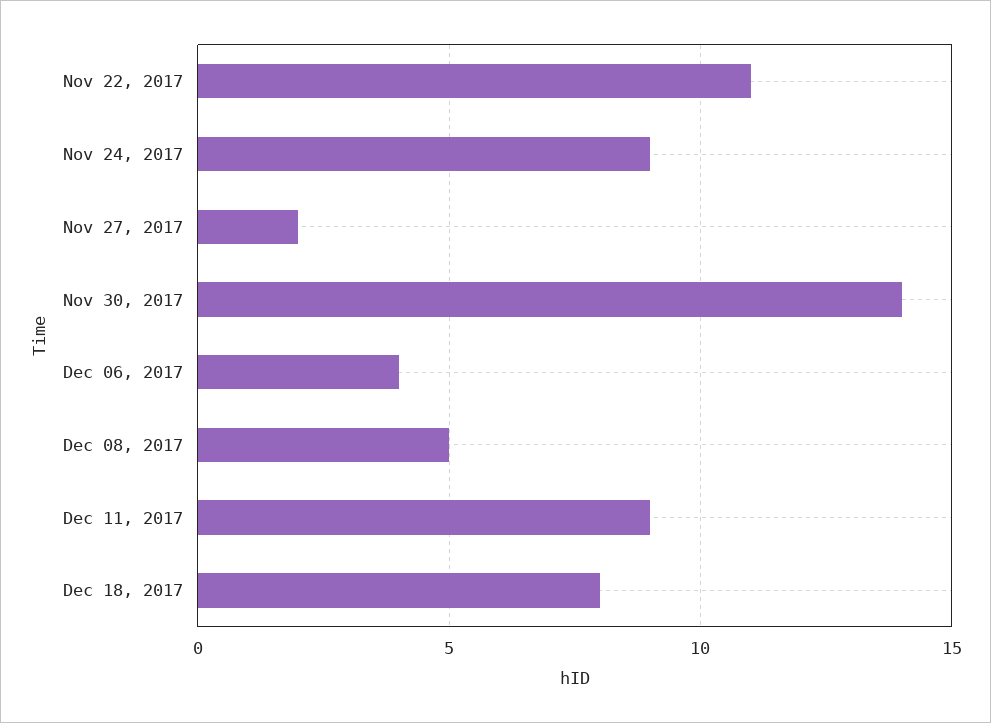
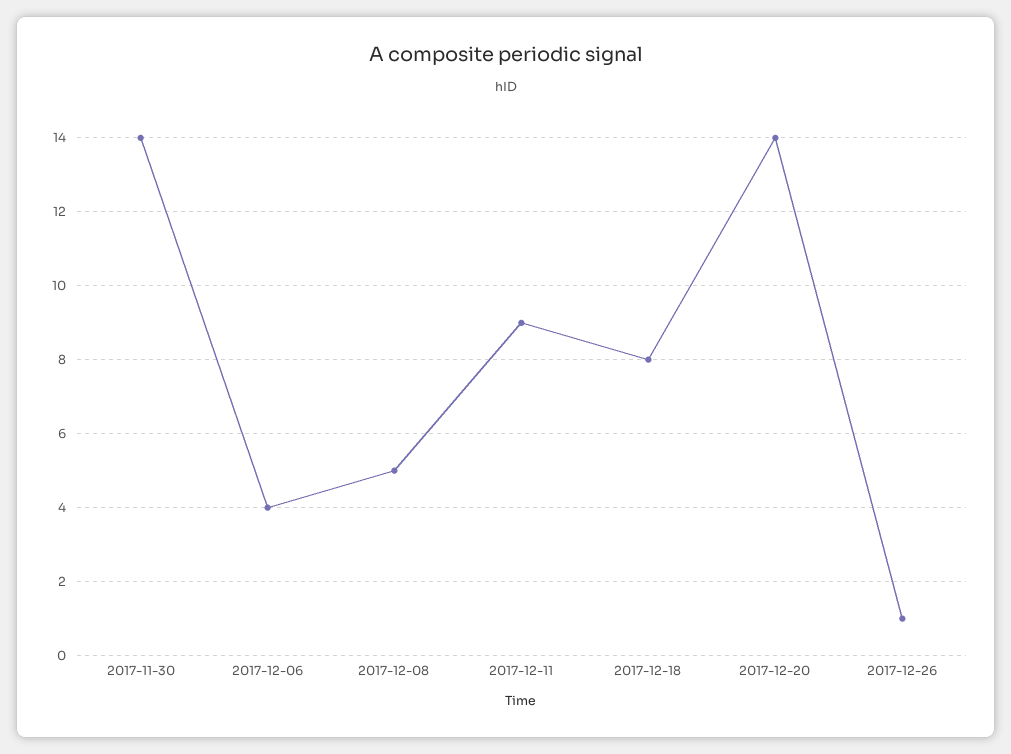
Nov 22, 2017: 11 -> none
Nov 24, 2017: 9 -> none
Nov 27, 2017: 2 -> none
2017-12-20: none -> 14
2017-12-26: none -> 1

